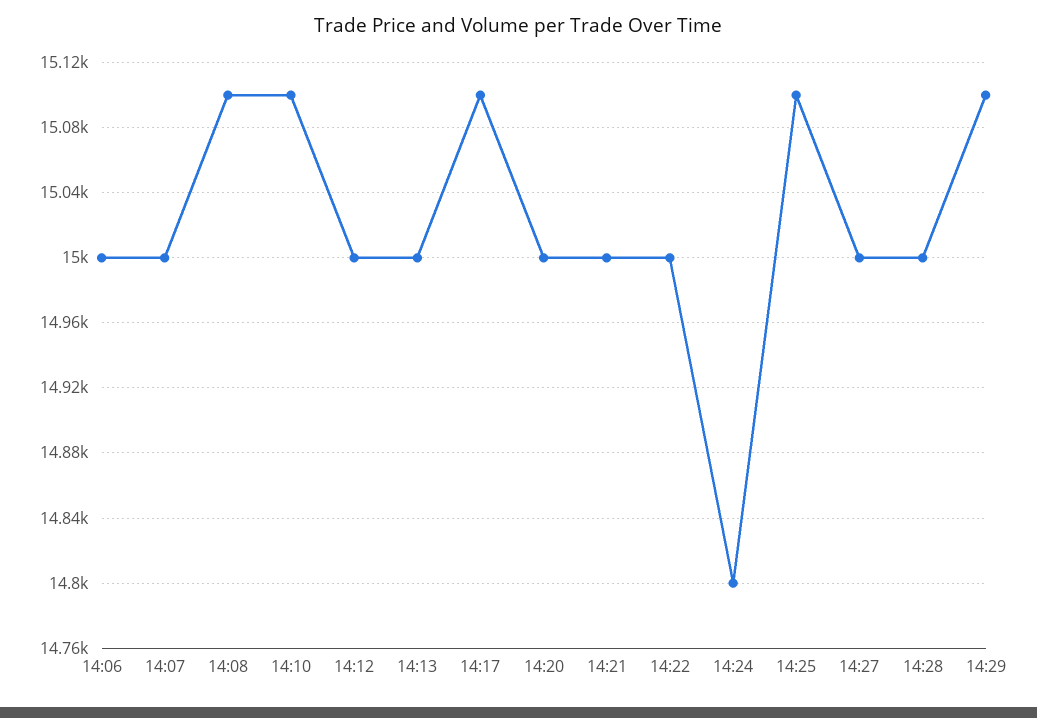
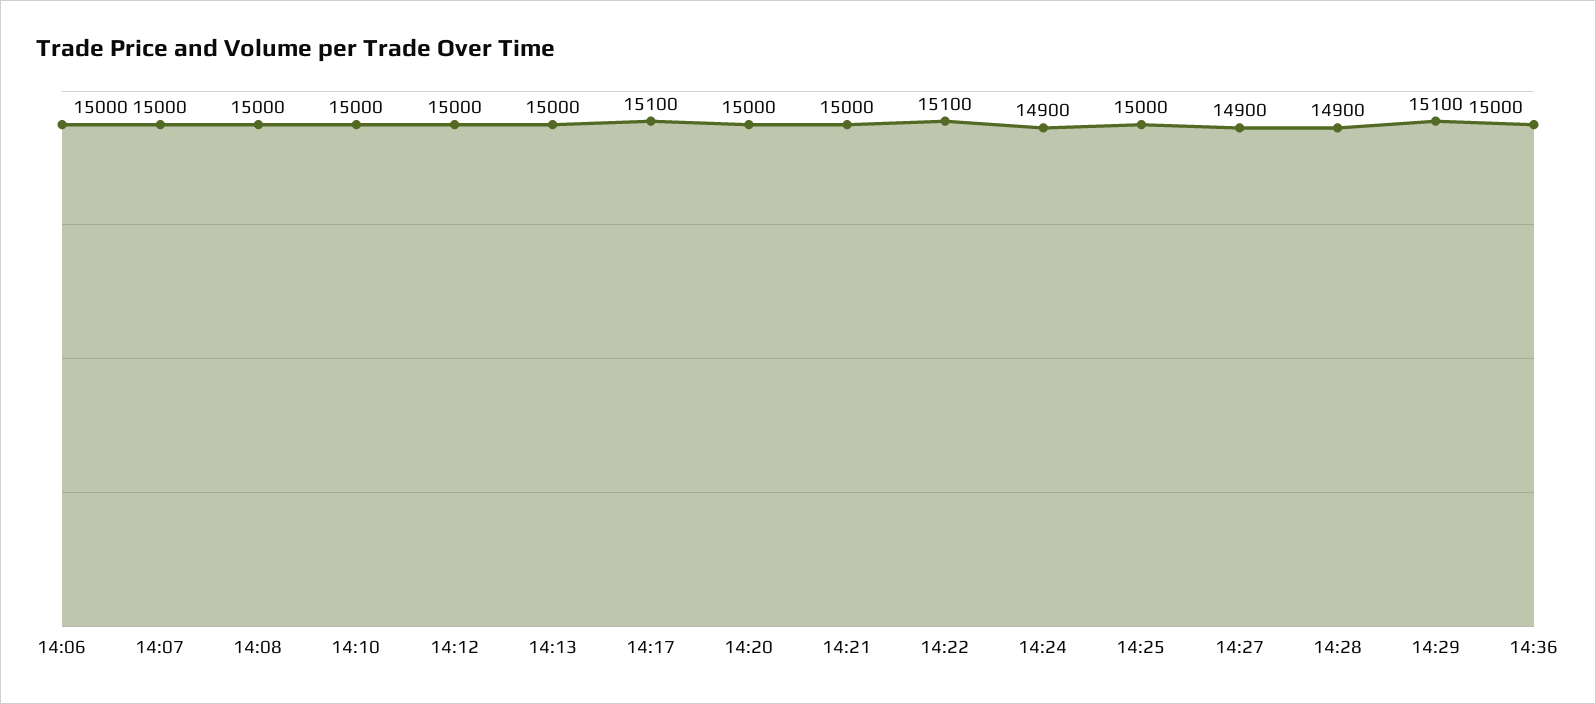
14:08: 15100 -> 15000
14:10: 15100 -> 15000
14:22: 15000 -> 15100
14:24: 14800 -> 14900
14:25: 15100 -> 15000
14:27: 15000 -> 14900
14:28: 15000 -> 14900
14:36: none -> 15000

